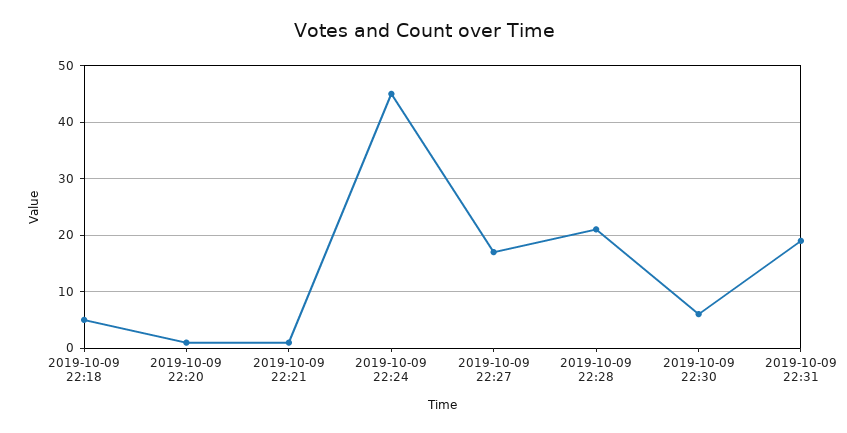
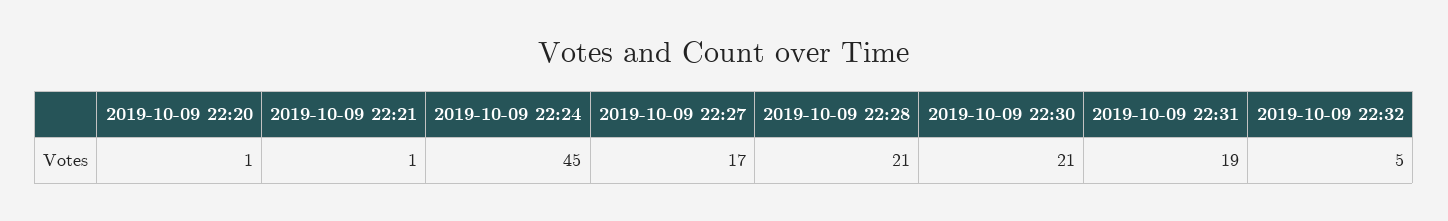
2019-10-09 22:18: 5 -> none
2019-10-09 22:30: 5 -> 21
2019-10-09 22:32: none -> 5

